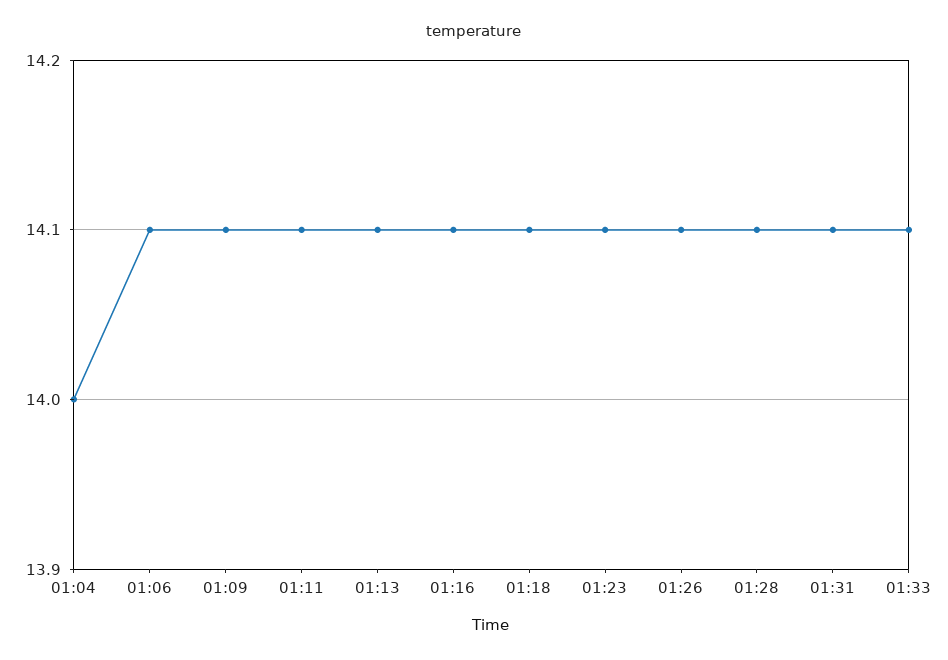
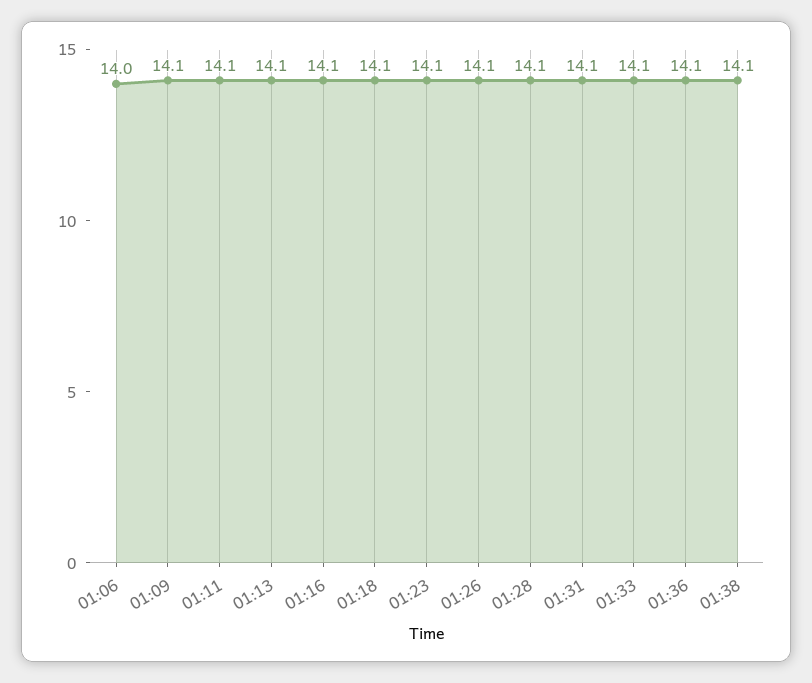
01:04: 14 -> none
01:06: 14.1 -> 14
01:36: none -> 14.1
01:38: none -> 14.1

